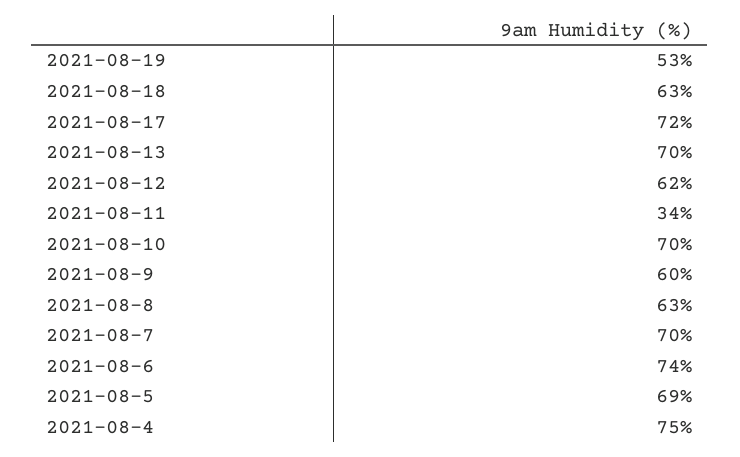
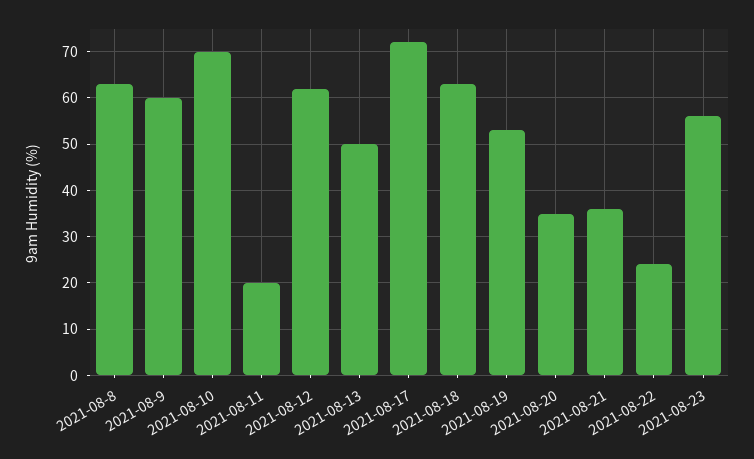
2021-08-13: 70 -> 50
2021-08-11: 34 -> 20
2021-08-7: 70 -> none
2021-08-6: 74 -> none
2021-08-5: 69 -> none
2021-08-4: 75 -> none
2021-08-20: none -> 35
2021-08-21: none -> 35
2021-08-22: none -> 25
2021-08-23: none -> 55

